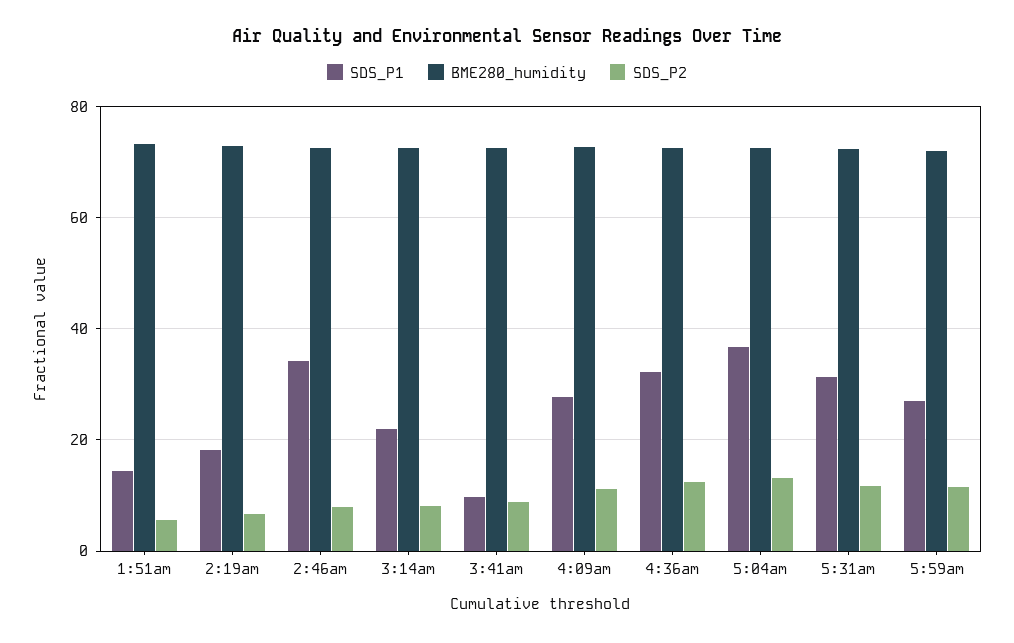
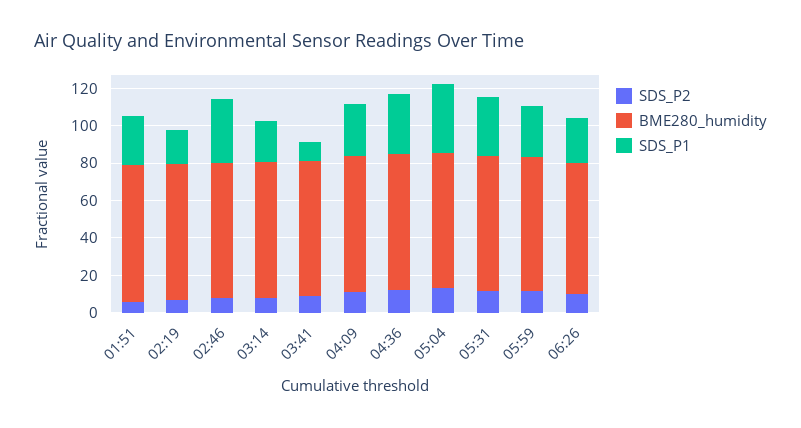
SDS_P1, 1:51am: 14 -> 25
SDS_P2, 06:26: none -> 10
BME280_humidity, 06:26: none -> 70
SDS_P1, 06:26: none -> 25

